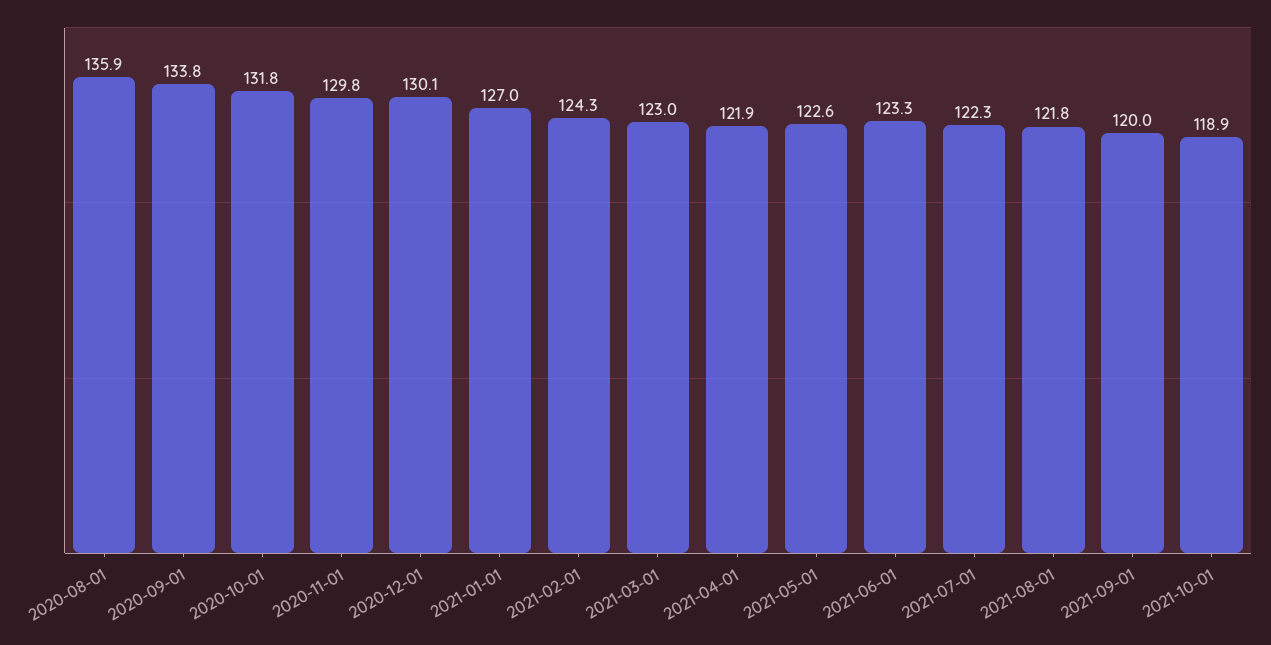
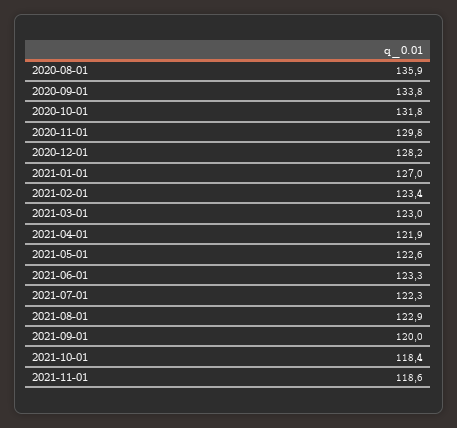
2020-12-01: 130.1 -> 128.2
2021-02-01: 124.3 -> 123.4
2021-08-01: 121.8 -> 122.9
2021-10-01: 118.9 -> 118.4
2021-11-01: none -> 118.6

